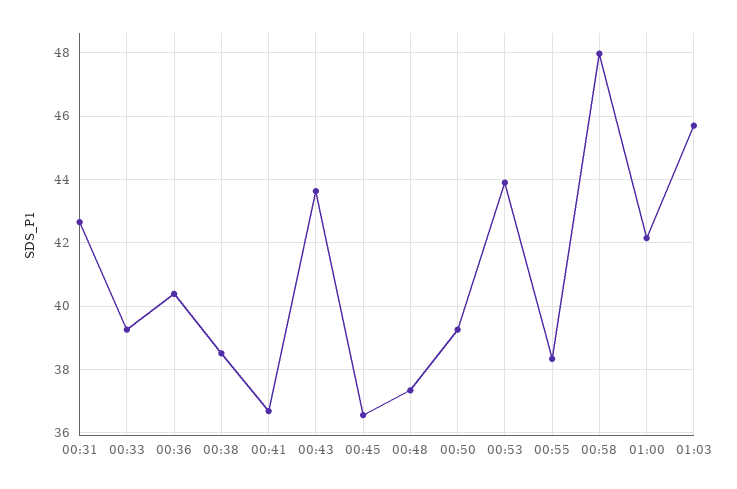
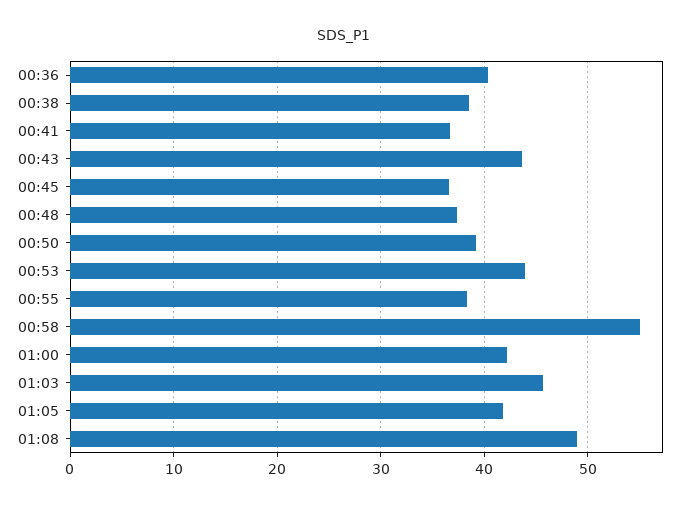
00:31: 42.6 -> none
00:33: 39.2 -> none
00:58: 48 -> 55
01:05: none -> 42
01:08: none -> 49

